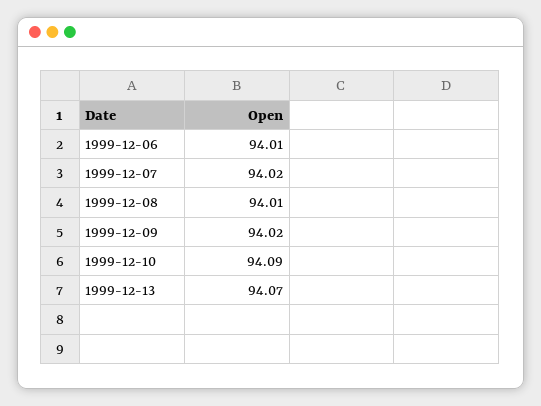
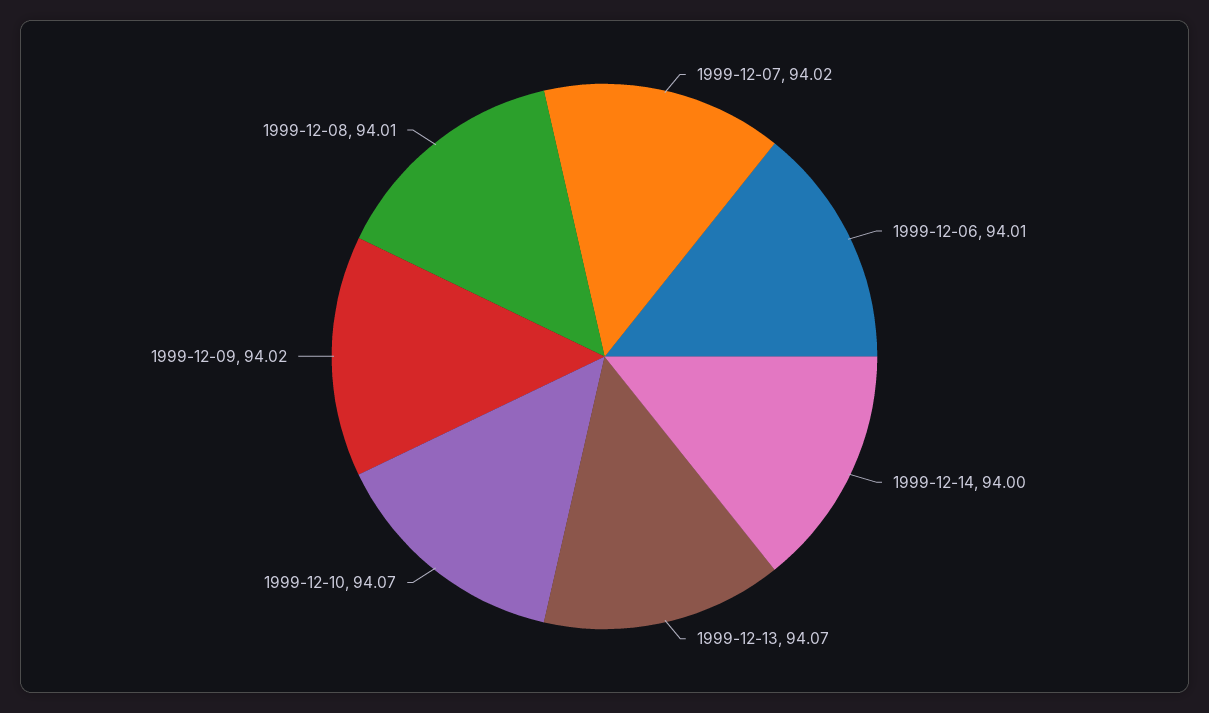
1999-12-10: 94.09 -> 94.07
1999-12-14: none -> 94

